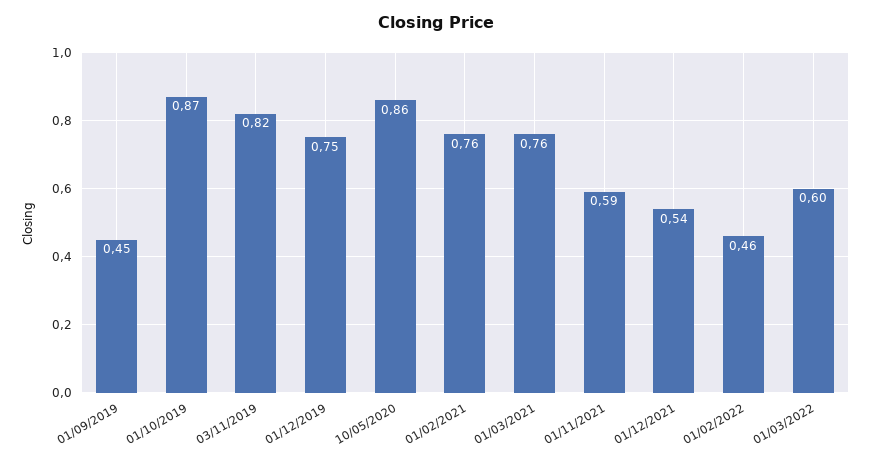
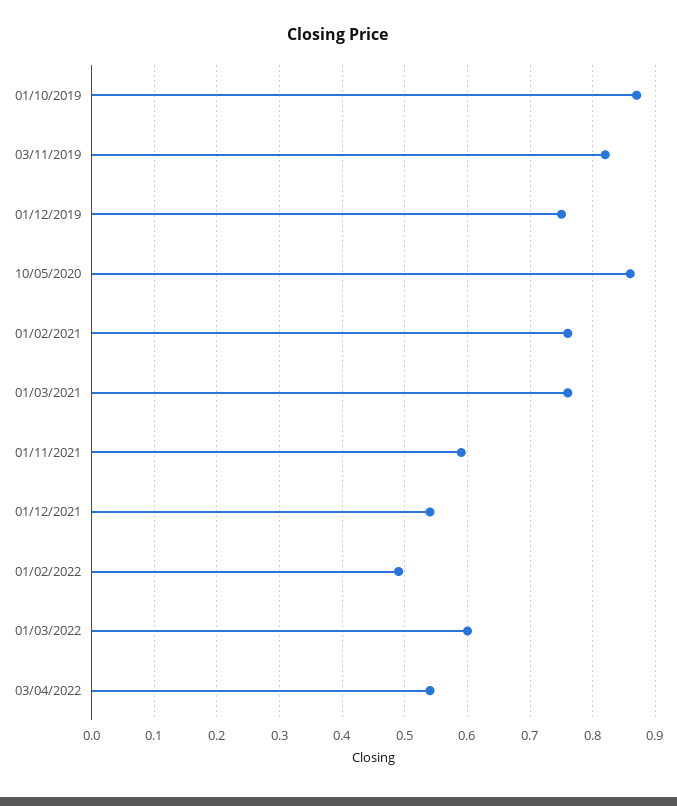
01/09/2019: 0.45 -> none
01/02/2022: 0.46 -> 0.49
03/04/2022: none -> 0.54

